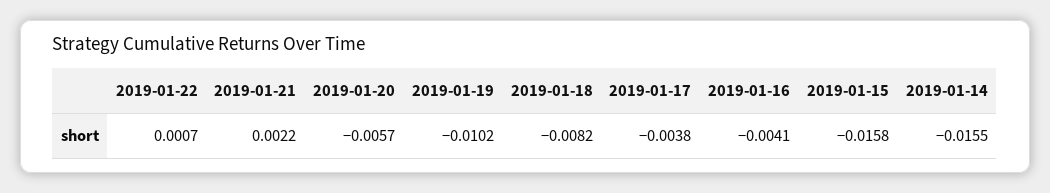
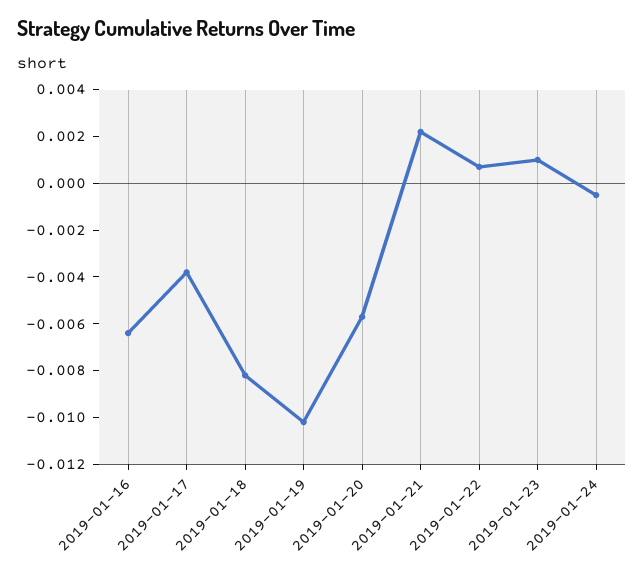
2019-01-16: -0.0041 -> -0.0065
2019-01-15: -0.0158 -> none
2019-01-14: -0.0155 -> none
2019-01-23: none -> 0.001
2019-01-24: none -> -0.0005

